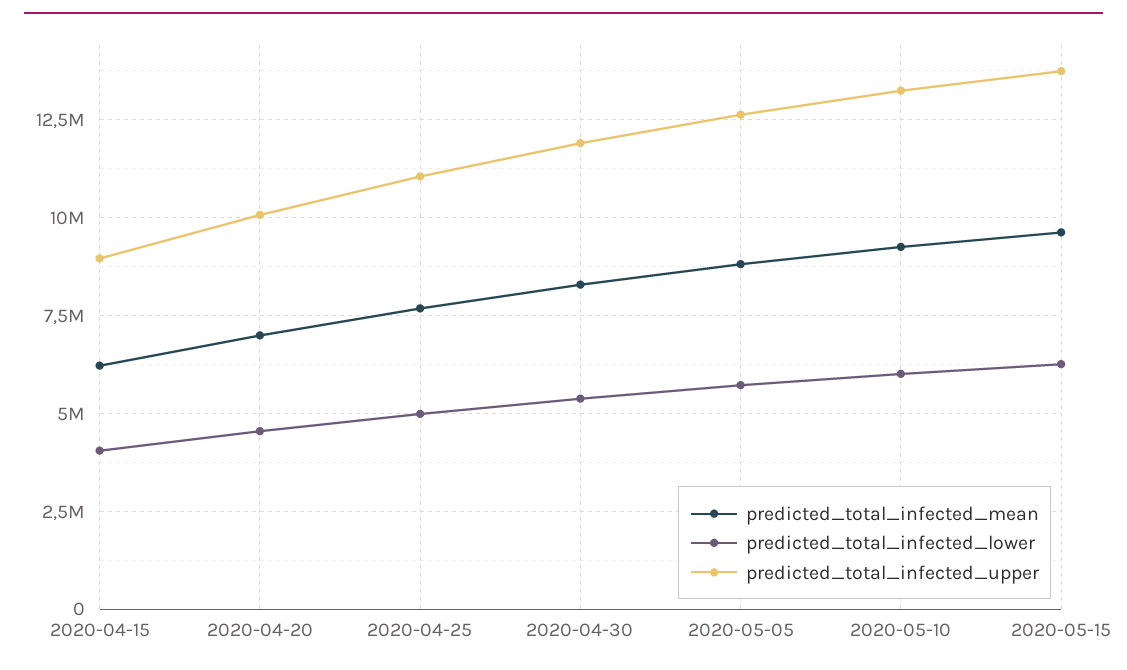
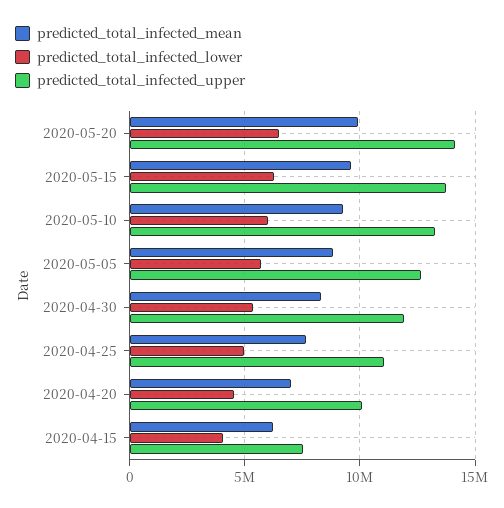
predicted_total_infected_upper, 2020-04-15: 9000000 -> 7500000
predicted_total_infected_mean, 2020-05-20: none -> 10000000
predicted_total_infected_lower, 2020-05-20: none -> 6500000
predicted_total_infected_upper, 2020-05-20: none -> 14000000

